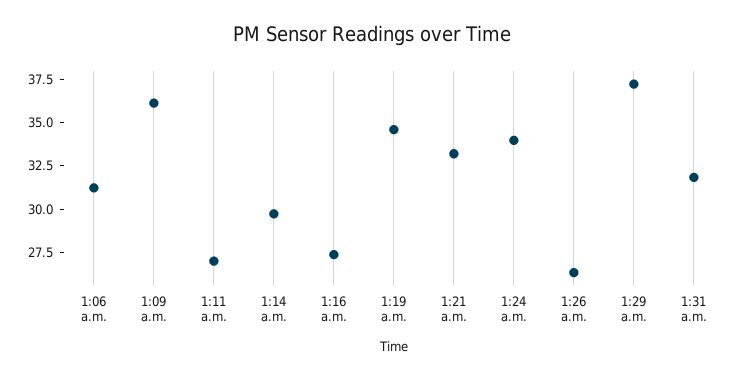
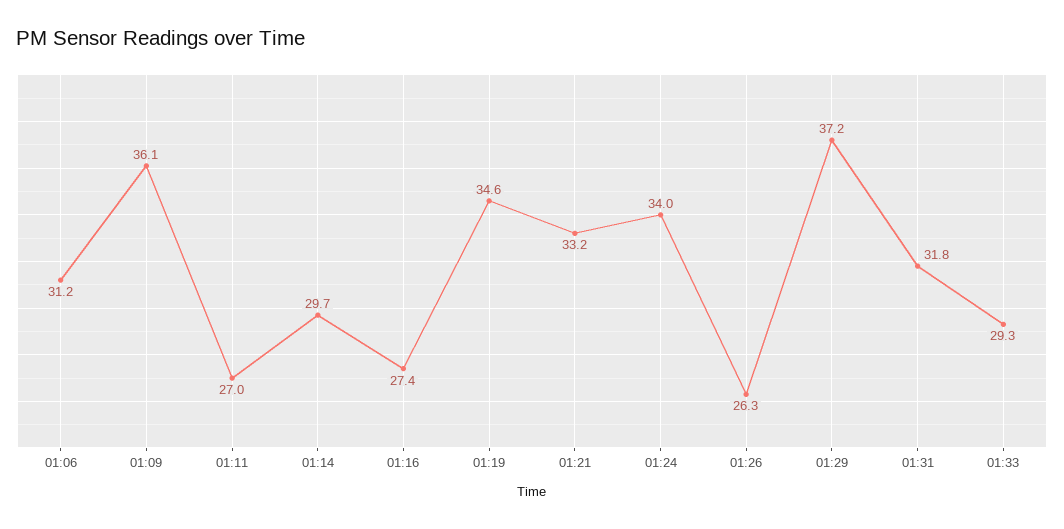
01:33: none -> 29.3

